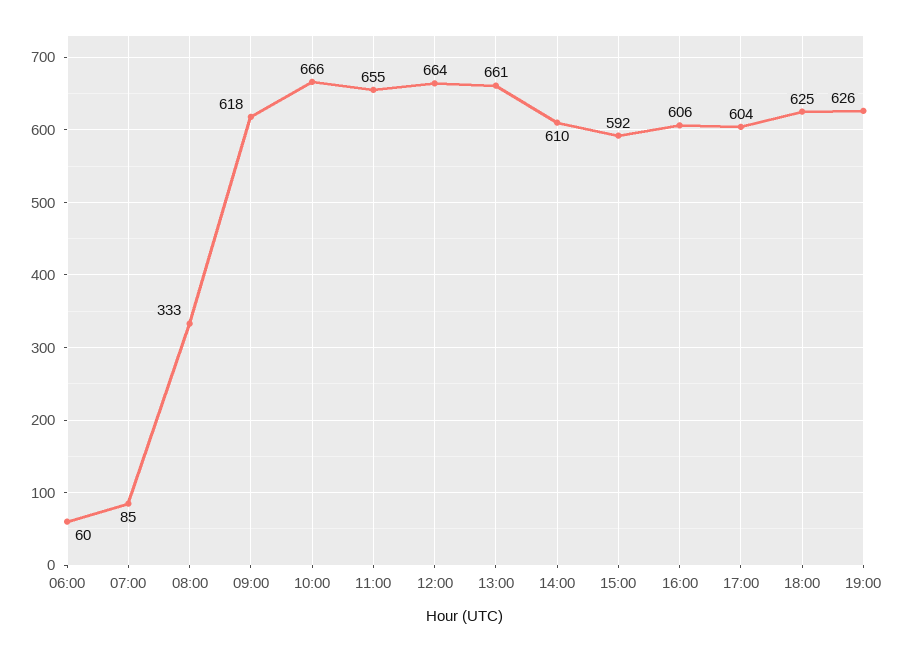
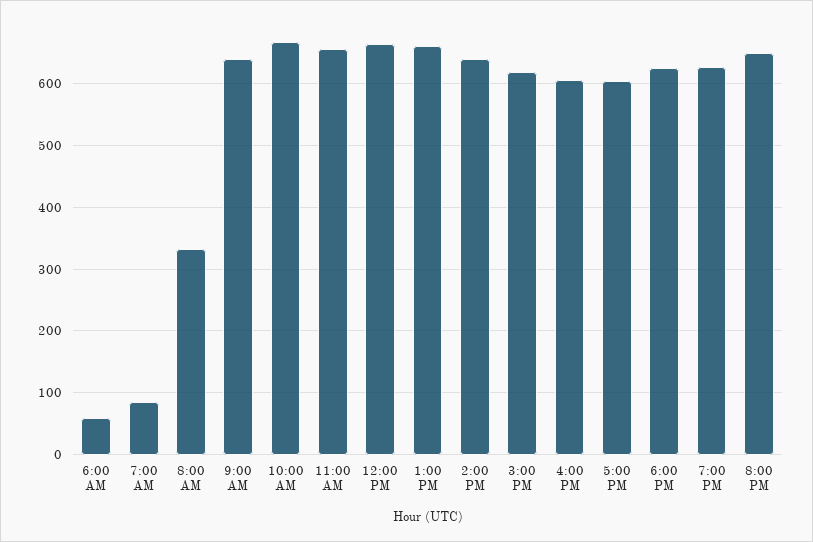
09:00: 618 -> 640
14:00: 610 -> 640
15:00: 592 -> 620
8:00 PM: none -> 650

